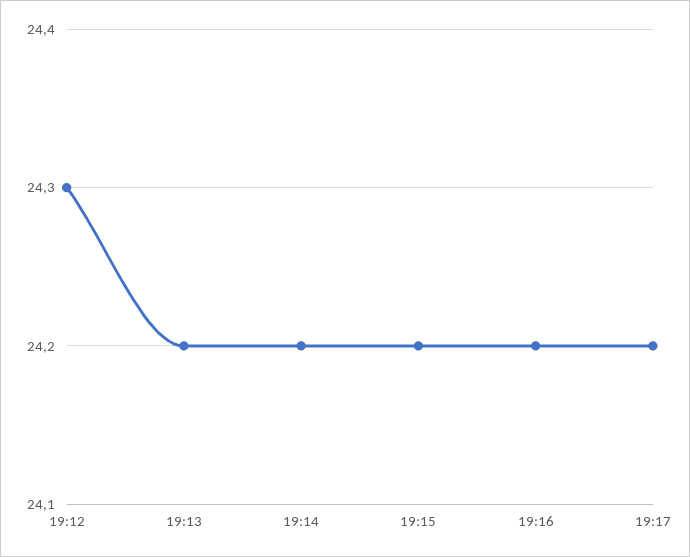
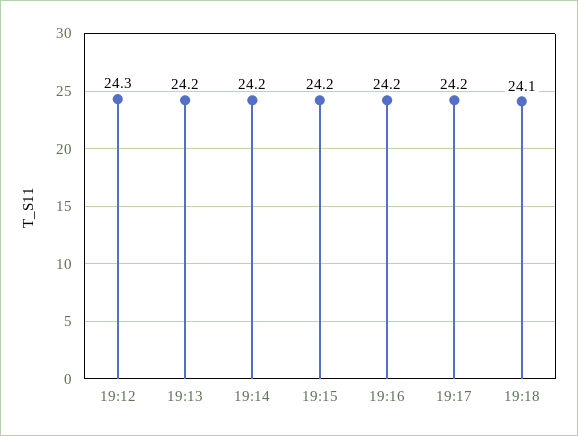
19:18: none -> 24.1

